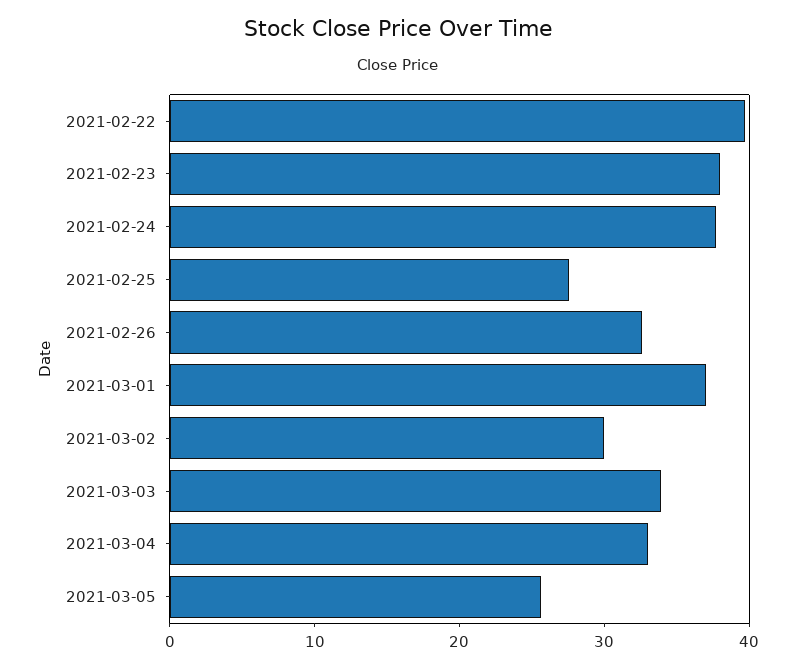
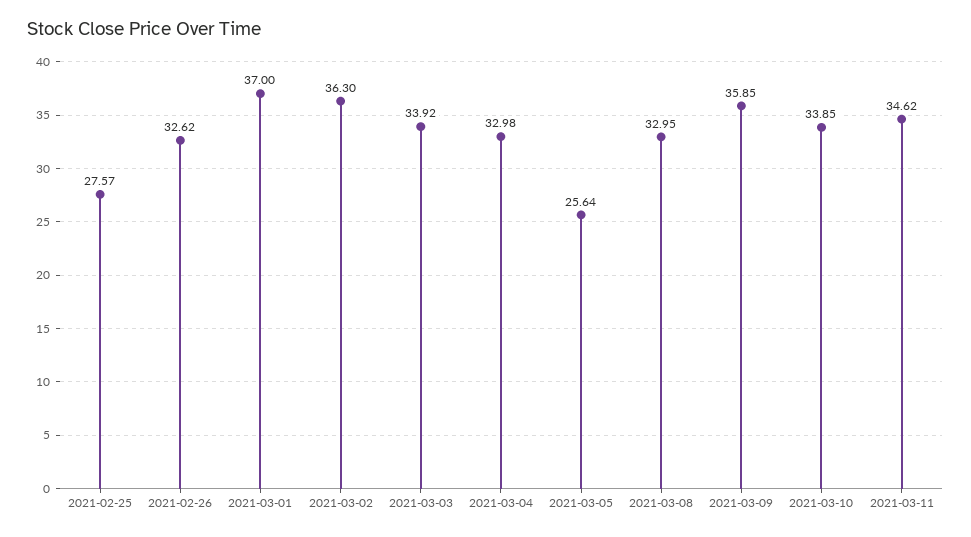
2021-02-22: 40 -> none
2021-02-23: 38 -> none
2021-02-24: 38 -> none
2021-03-02: 30 -> 36.3
2021-03-08: none -> 32.95
2021-03-09: none -> 35.85
2021-03-10: none -> 33.85
2021-03-11: none -> 34.62

